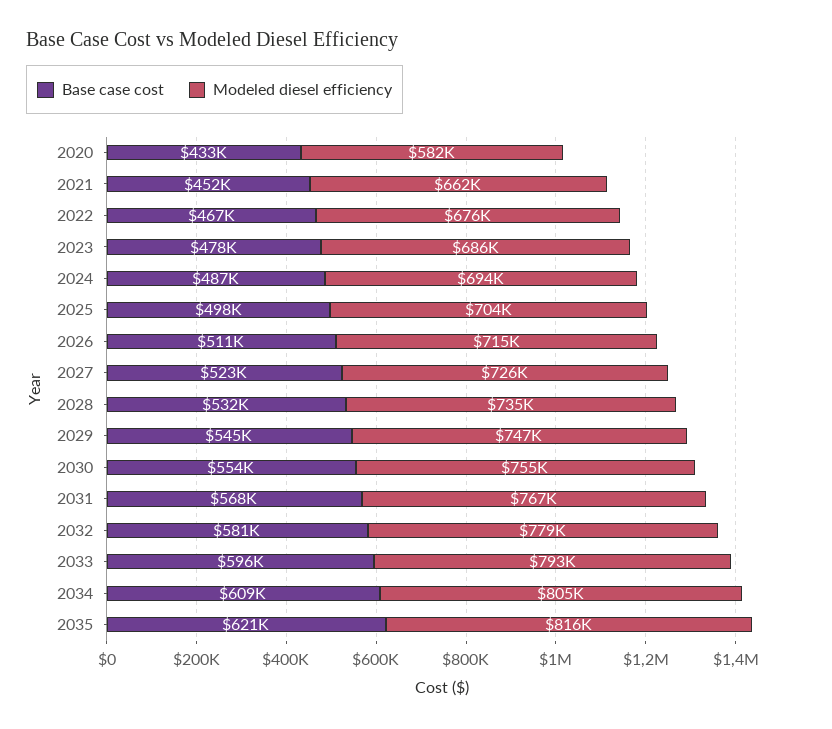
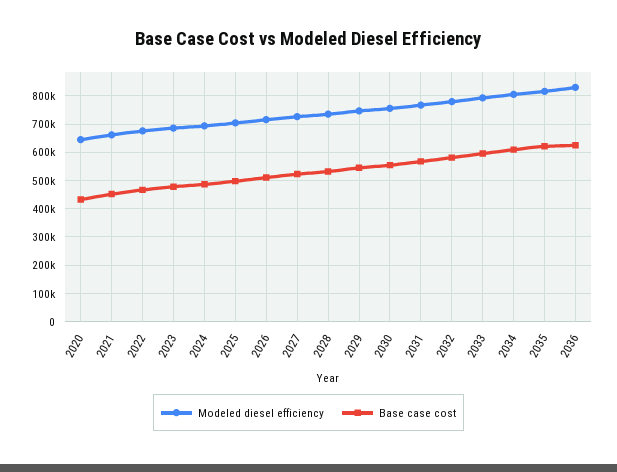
Modeled diesel efficiency, 2020: 582000 -> 650000
Modeled diesel efficiency, 2036: none -> 825000
Base case cost, 2036: none -> 625000

